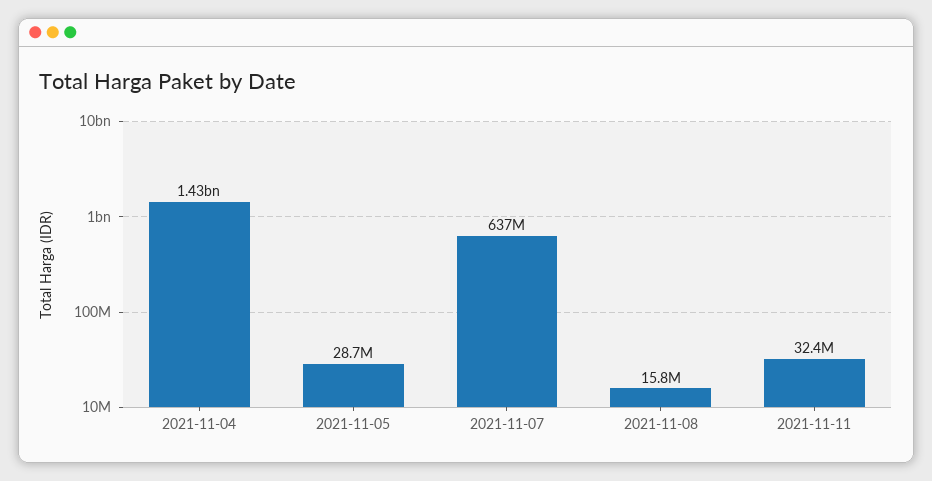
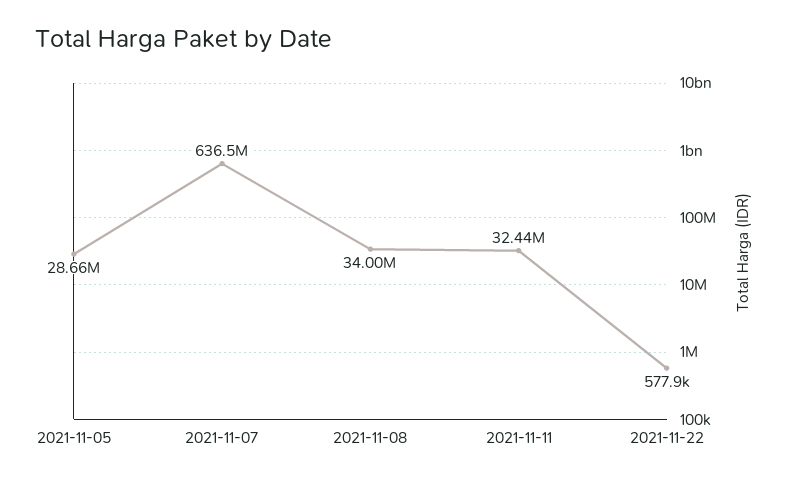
2021-11-04: 1430000000 -> none
2021-11-08: 15800000 -> 34000000
2021-11-22: none -> 577900

